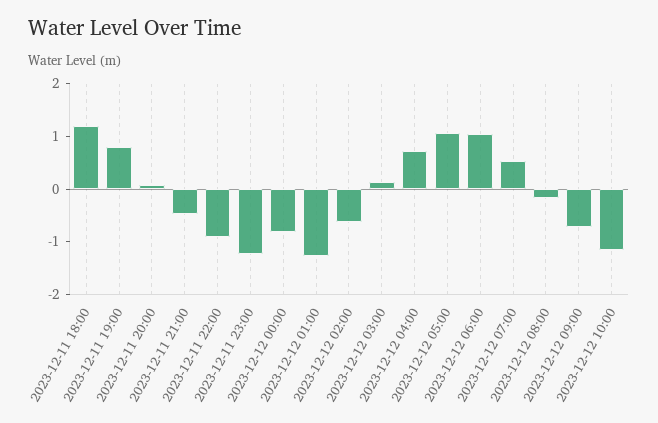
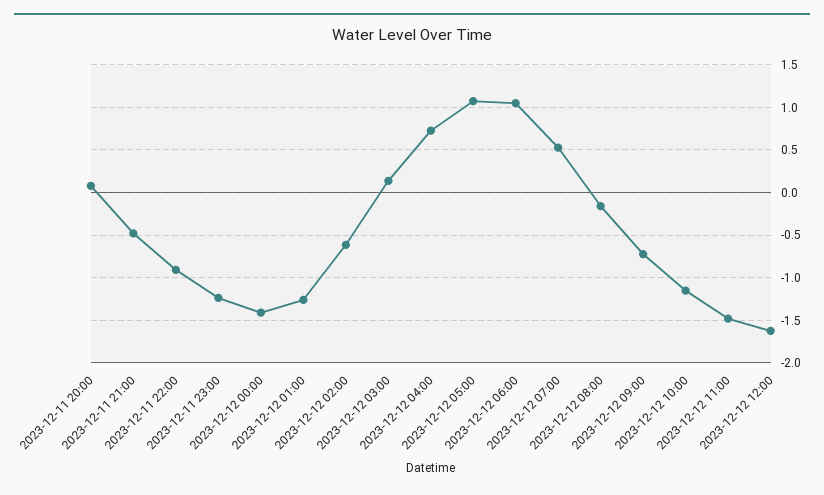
2023-12-11 18:00: 1.2 -> none
2023-12-11 19:00: 0.8 -> none
2023-12-12 00:00: -0.8 -> -1.4
2023-12-12 11:00: none -> -1.5
2023-12-12 12:00: none -> -1.6

